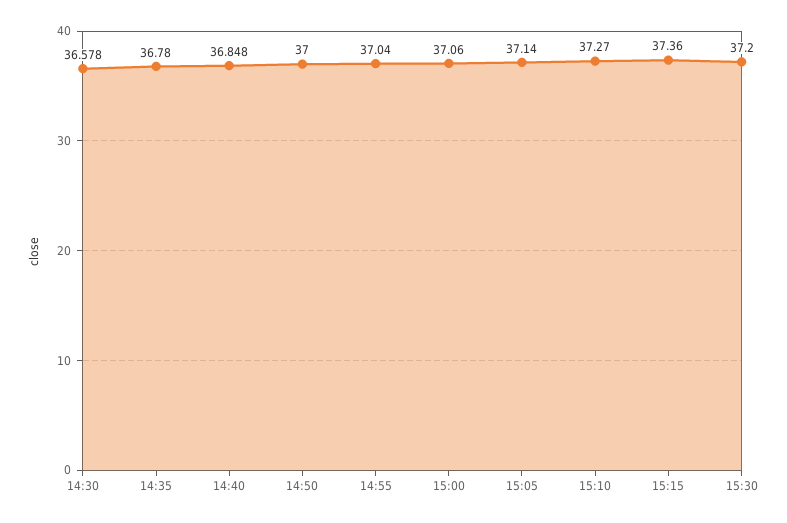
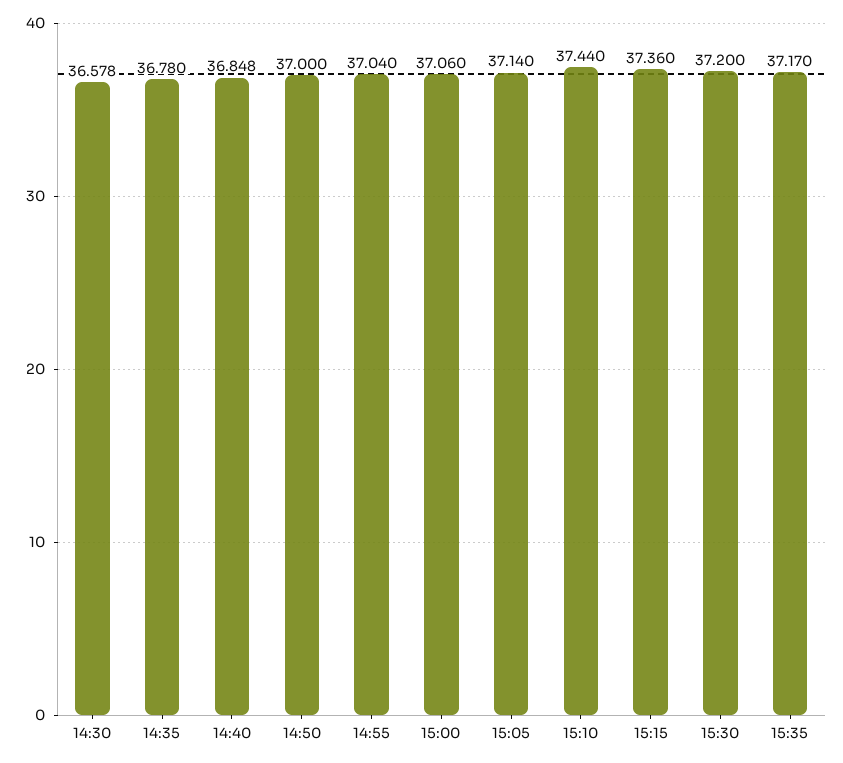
15:10: 37.27 -> 37.44
15:35: none -> 37.17

